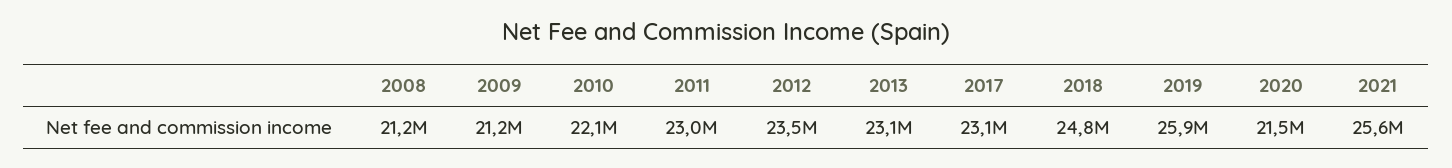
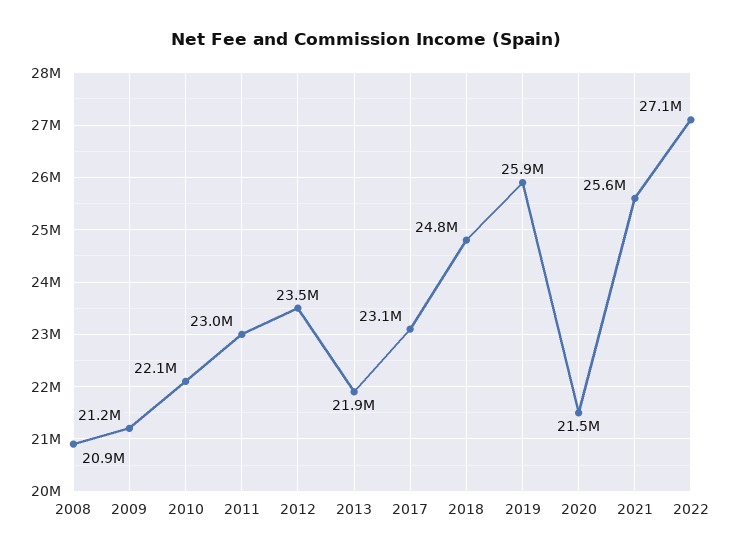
2008: 21200000 -> 20900000
2013: 23100000 -> 21900000
2022: none -> 27100000

